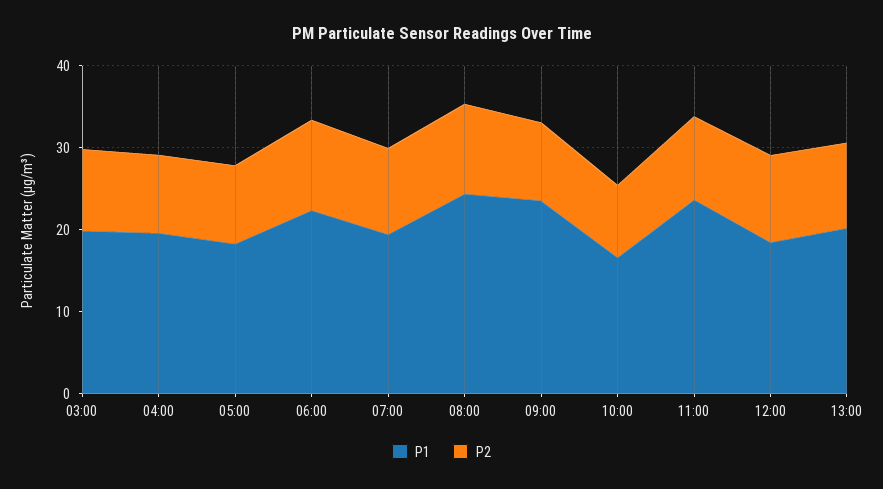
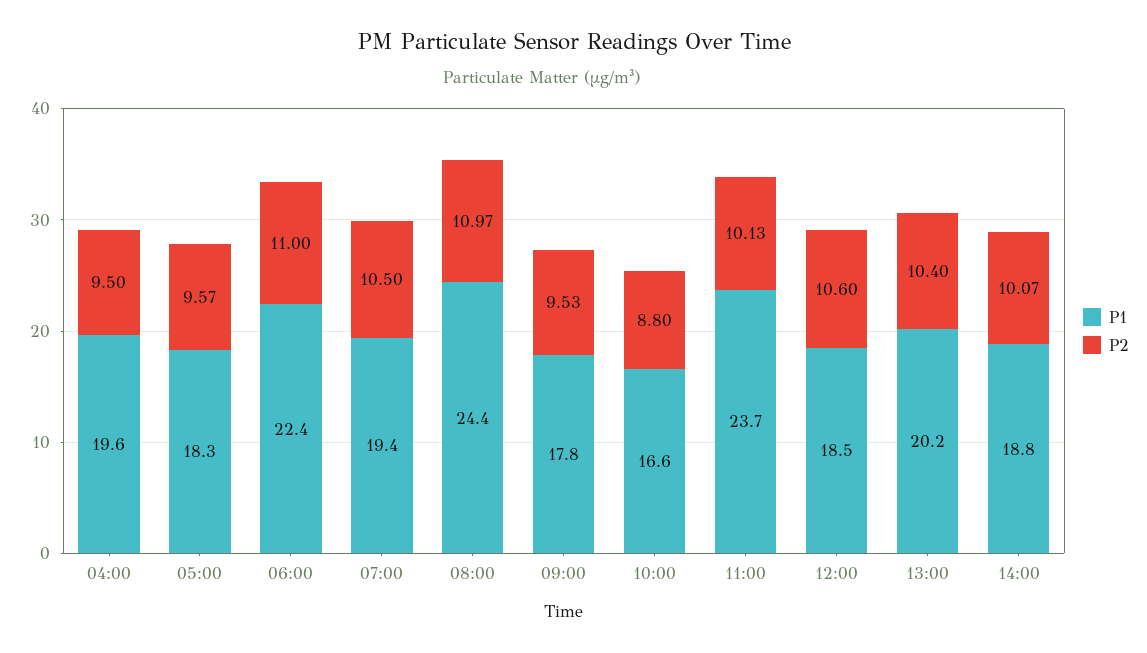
P1, 03:00: 20 -> none
P2, 03:00: 10 -> none
P1, 09:00: 24 -> 17.8
P1, 14:00: none -> 18.8
P2, 14:00: none -> 10.07

